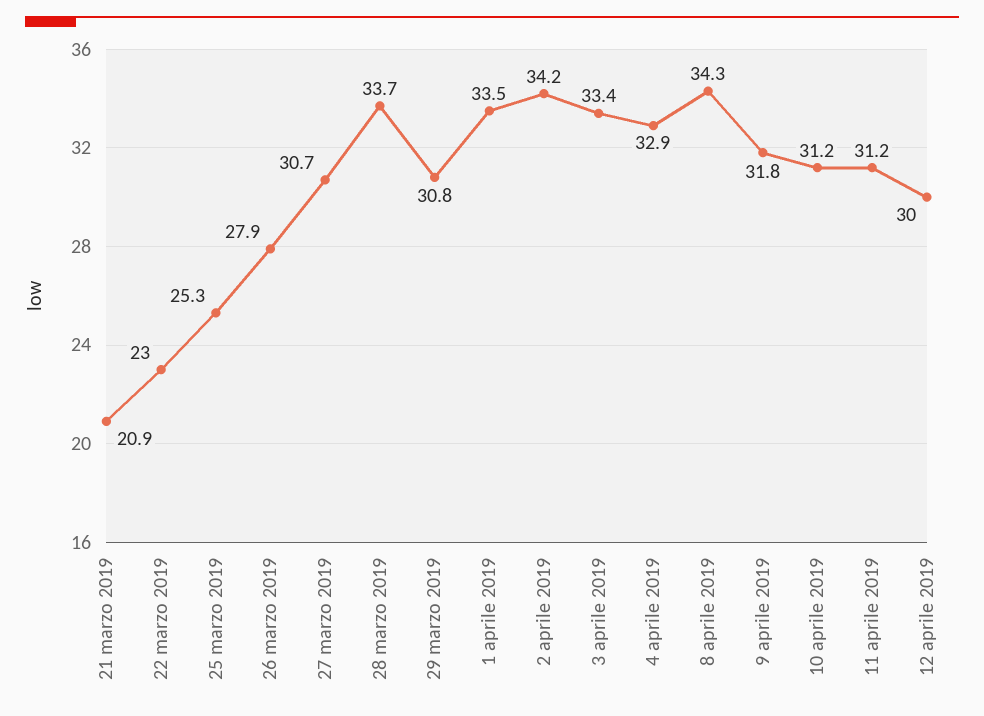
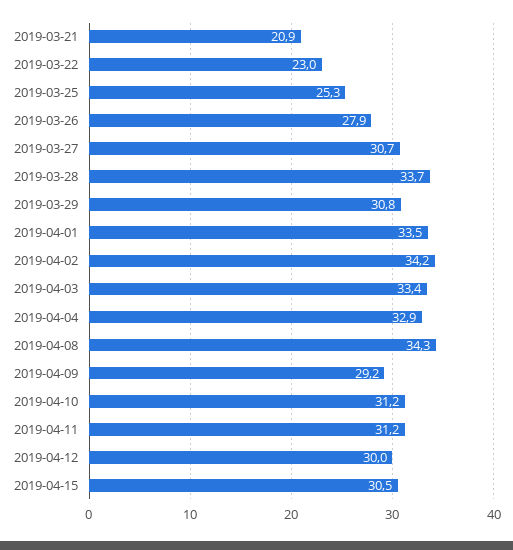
9 aprile 2019: 31.8 -> 29.2
2019-04-15: none -> 30.5

